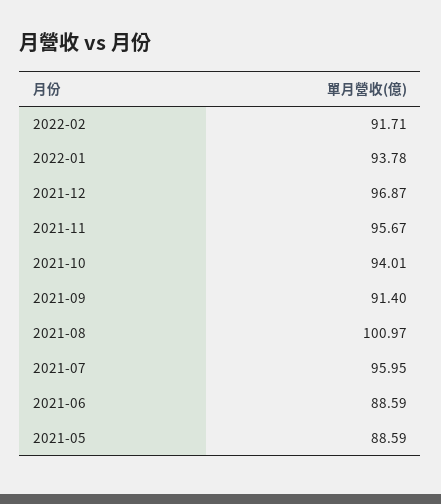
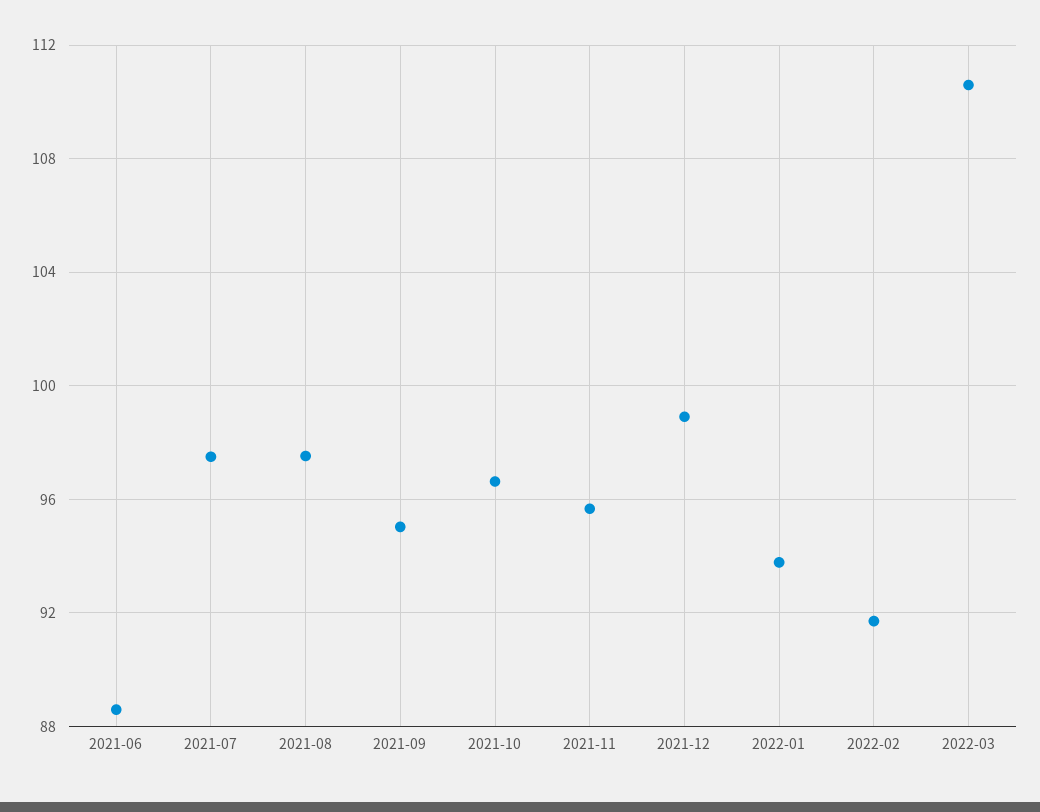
2021-12: 96.87 -> 99
2021-10: 94.01 -> 96.5
2021-09: 91.4 -> 95
2021-08: 100.97 -> 97.5
2021-07: 95.95 -> 97.5
2021-05: 88.59 -> none
2022-03: none -> 110.5

